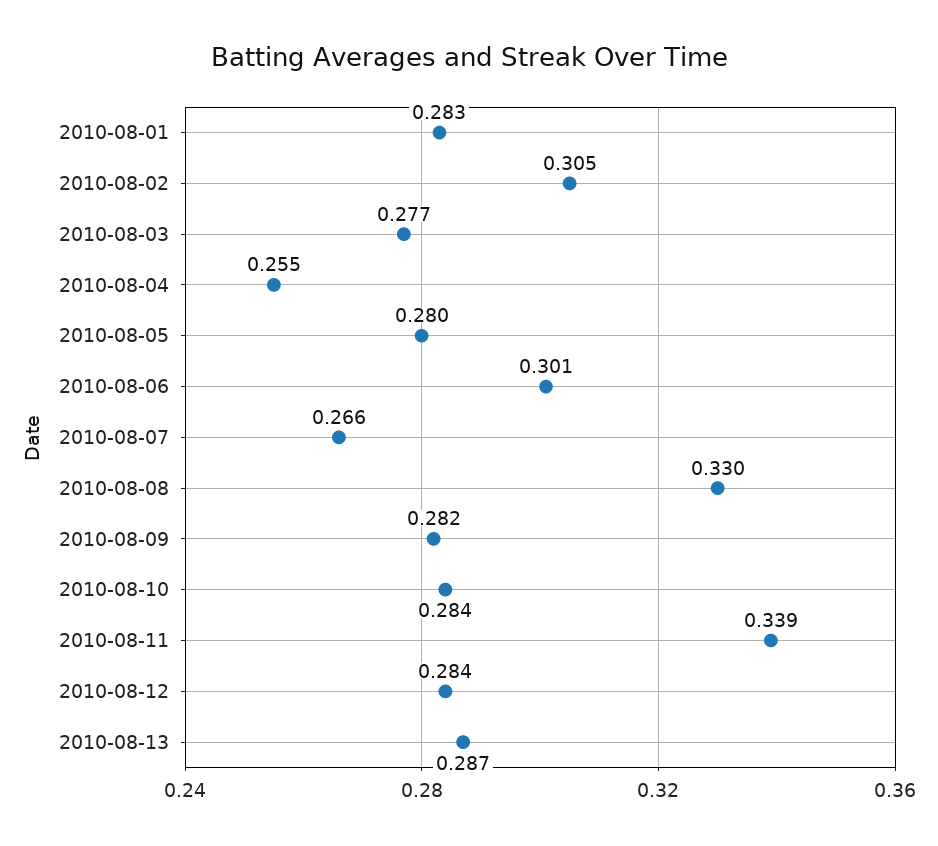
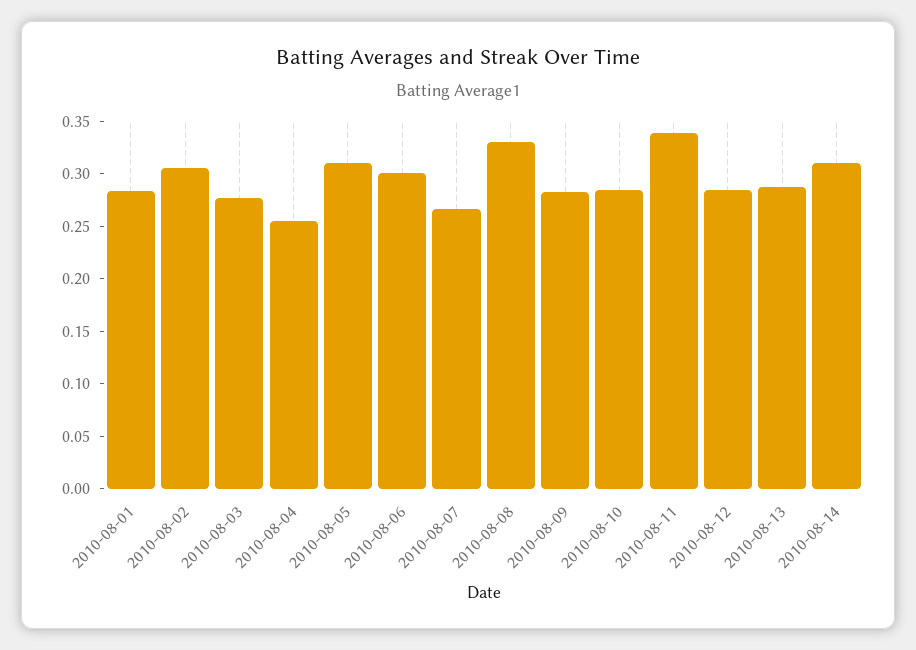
2010-08-05: 0.28 -> 0.31
2010-08-14: none -> 0.31

